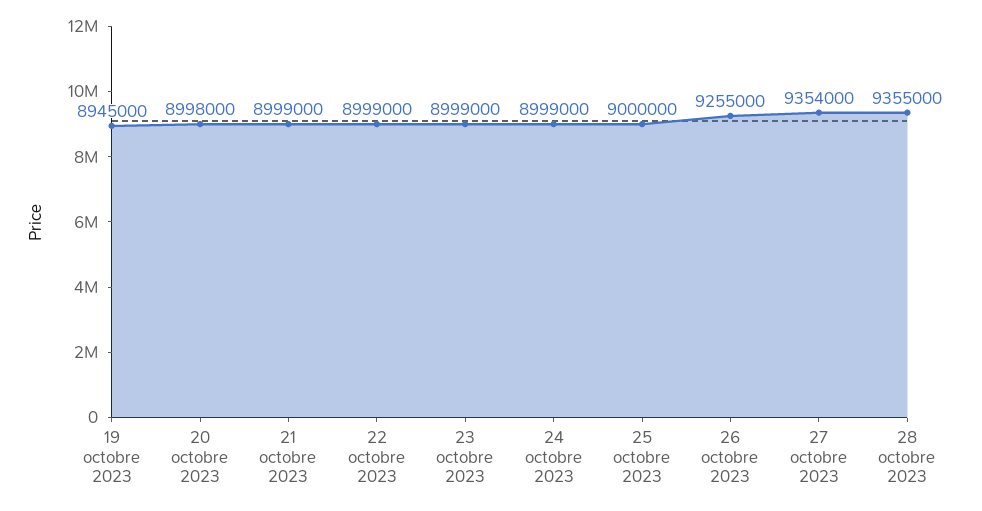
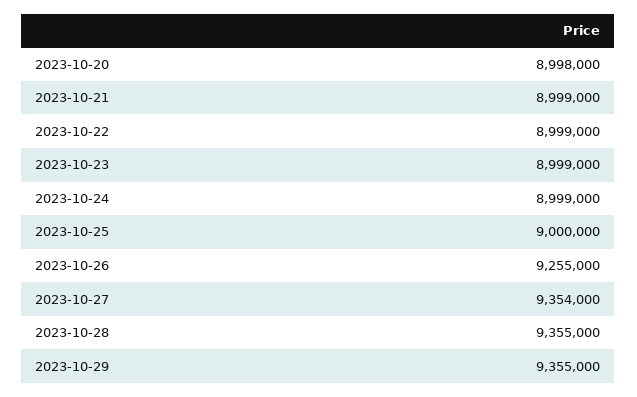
19 octobre 2023: 8945000 -> none
2023-10-29: none -> 9355000

